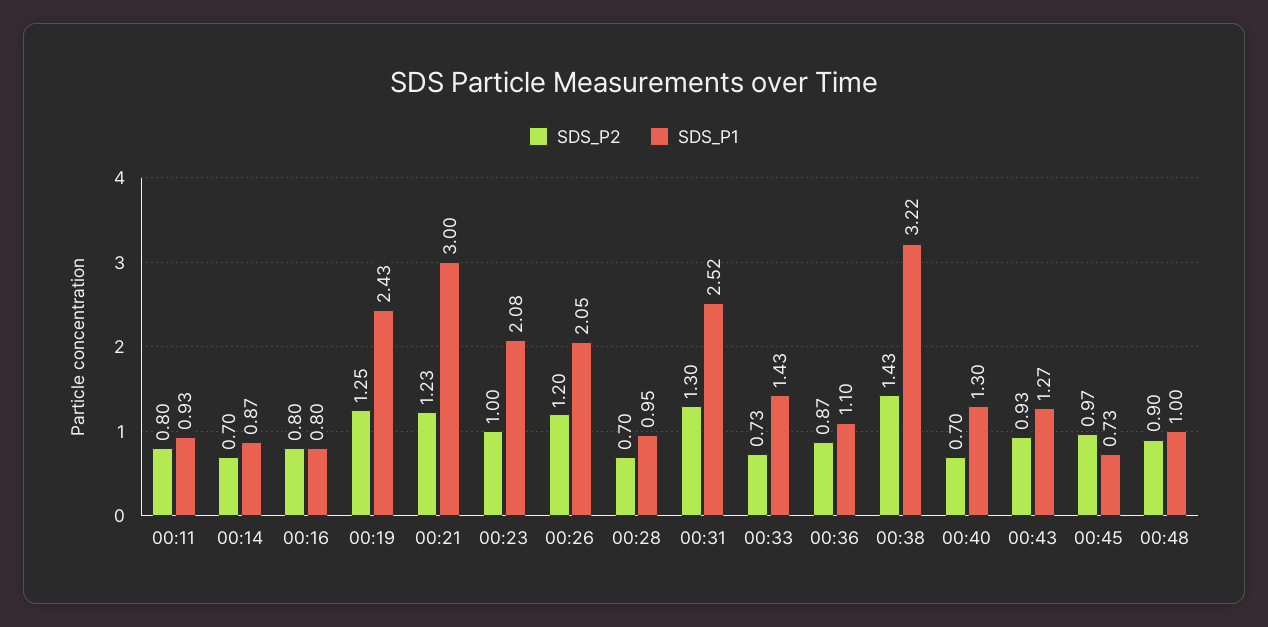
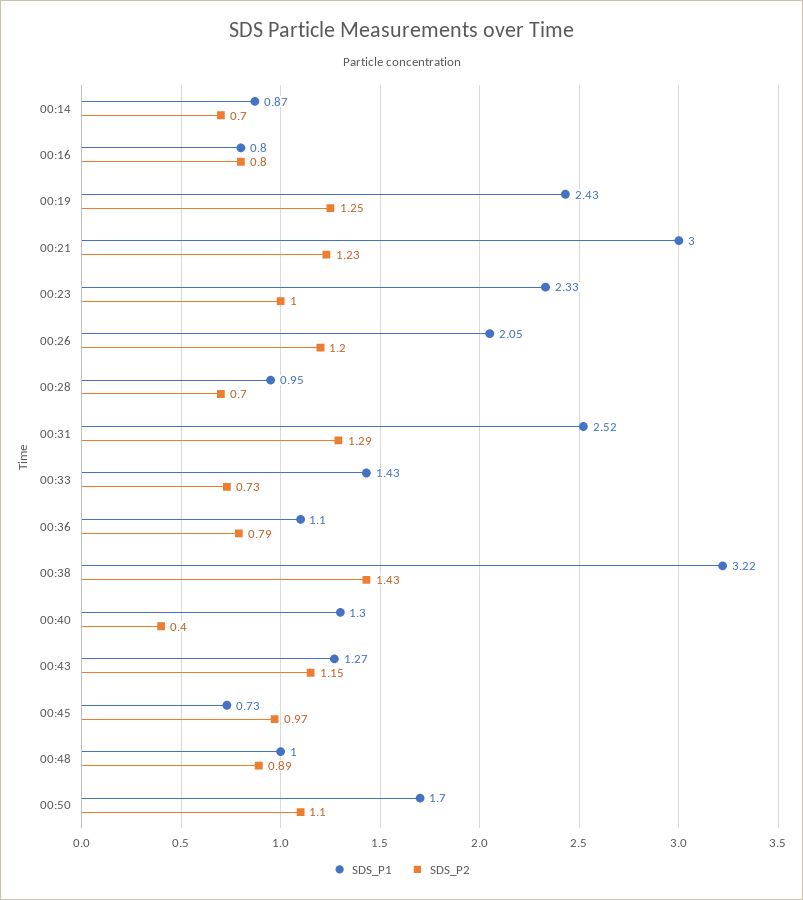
SDS_P2, 00:11: 0.8 -> none
SDS_P1, 00:11: 0.93 -> none
SDS_P1, 00:23: 2.08 -> 2.33
SDS_P2, 00:31: 1.3 -> 1.29
SDS_P2, 00:36: 0.87 -> 0.79
SDS_P2, 00:40: 0.7 -> 0.4
SDS_P2, 00:43: 0.93 -> 1.15
SDS_P2, 00:48: 0.9 -> 0.89
SDS_P1, 00:50: none -> 1.7
SDS_P2, 00:50: none -> 1.1

